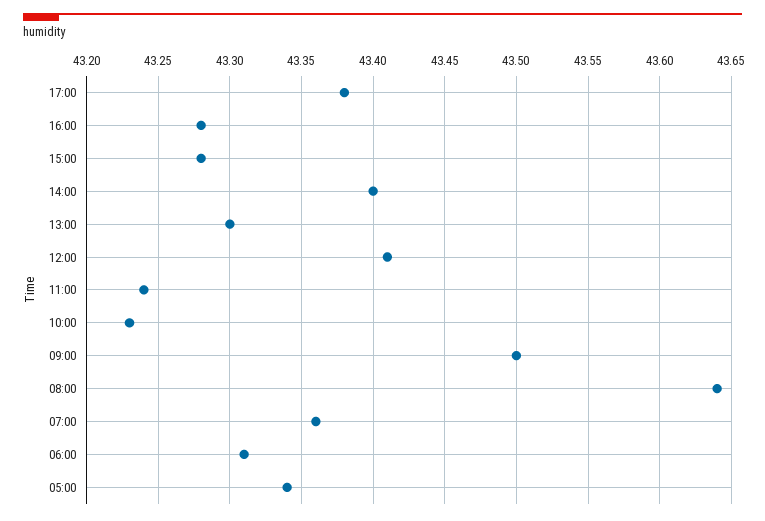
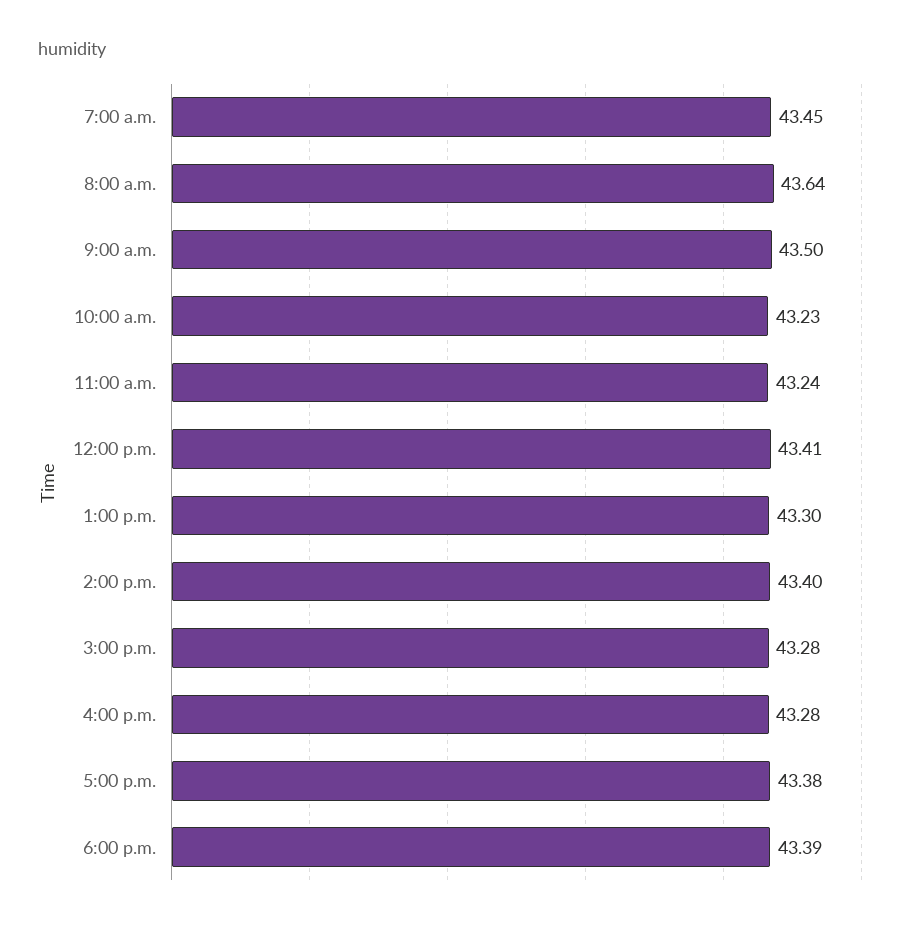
07:00: 43.36 -> 43.45
06:00: 43.31 -> none
05:00: 43.34 -> none
6:00 p.m.: none -> 43.39

